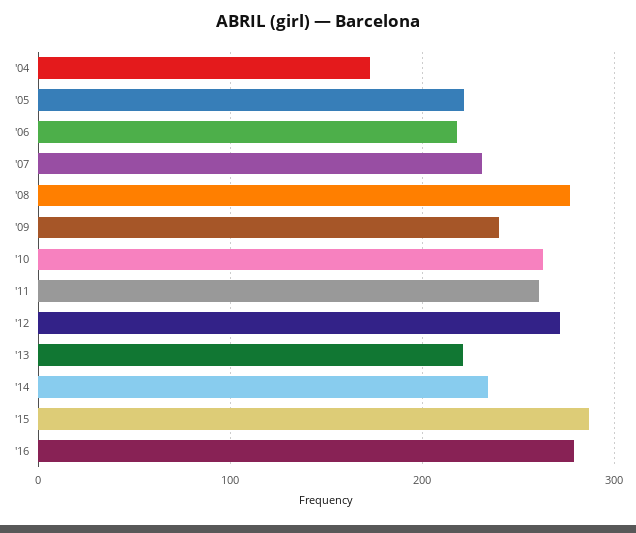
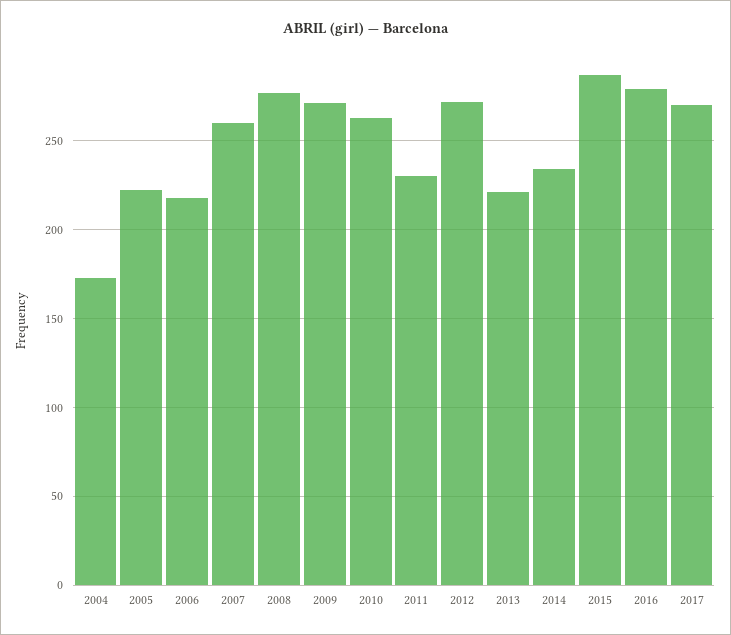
'07: 230 -> 260
'09: 240 -> 270
'11: 260 -> 230
2017: none -> 270

